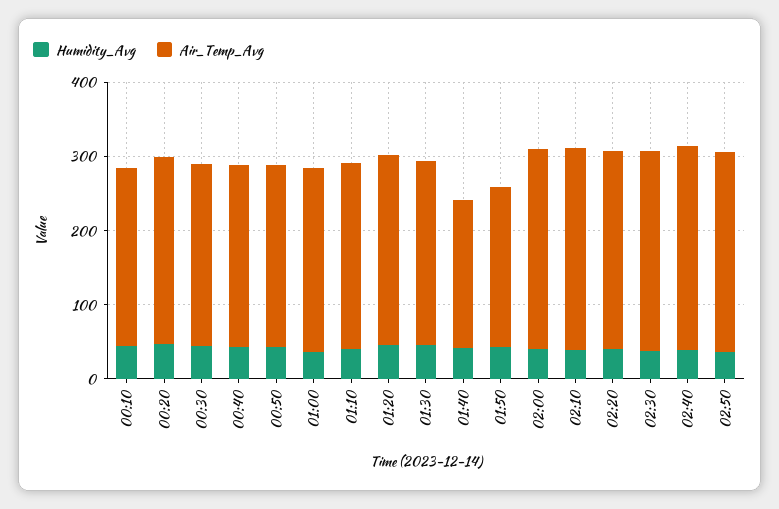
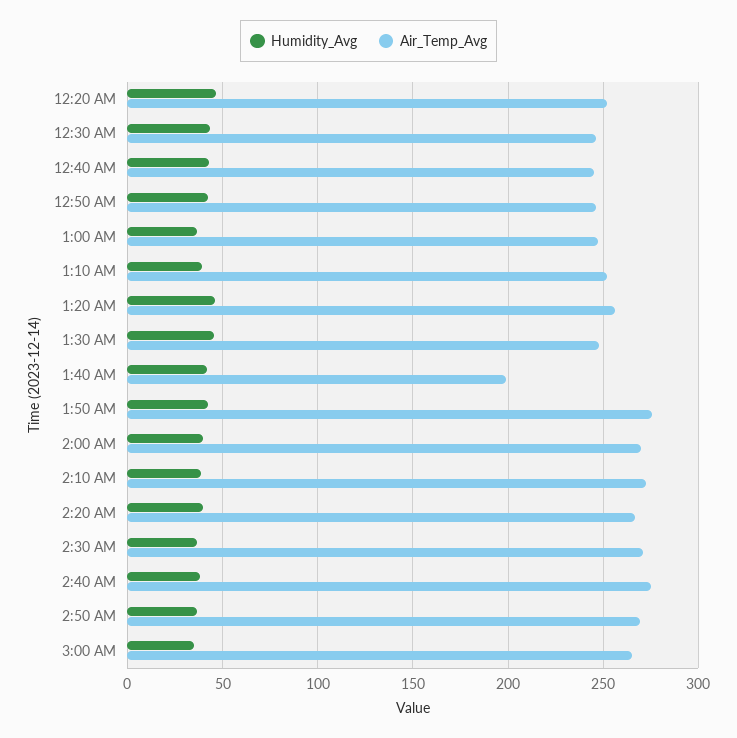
Humidity_Avg, 00:10: 40 -> none
Air_Temp_Avg, 00:10: 240 -> none
Air_Temp_Avg, 01:50: 220 -> 275
Humidity_Avg, 3:00 AM: none -> 35
Air_Temp_Avg, 3:00 AM: none -> 265

